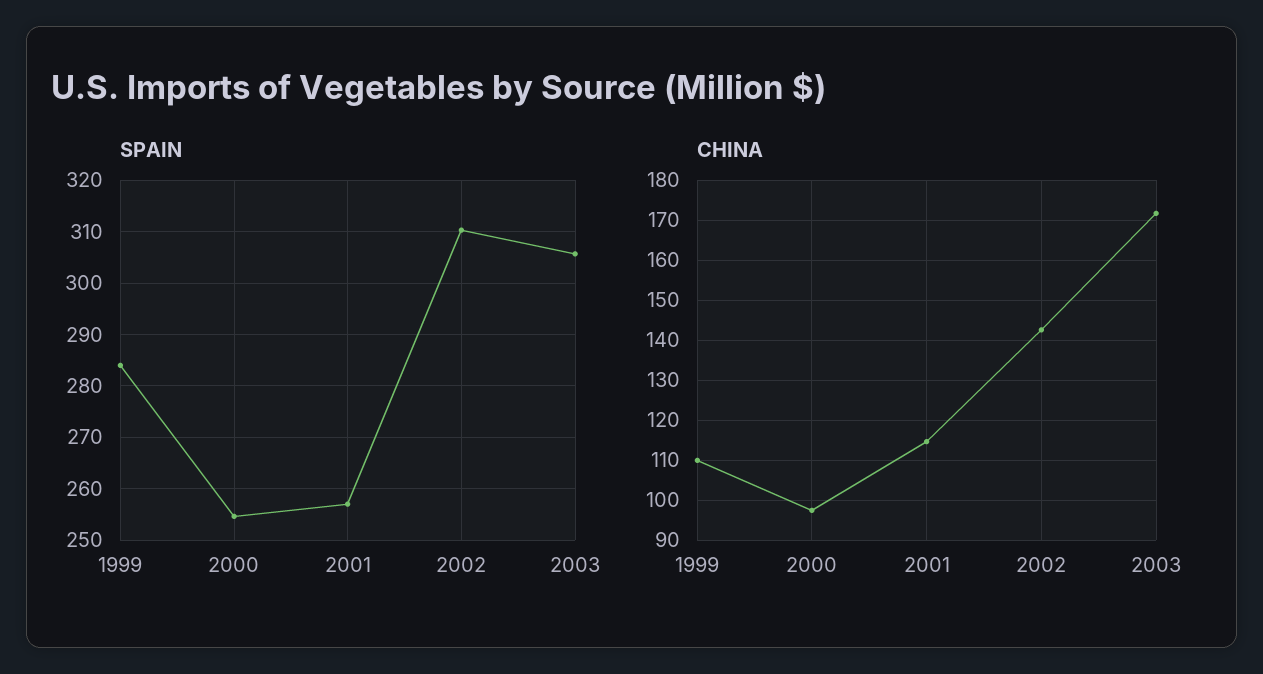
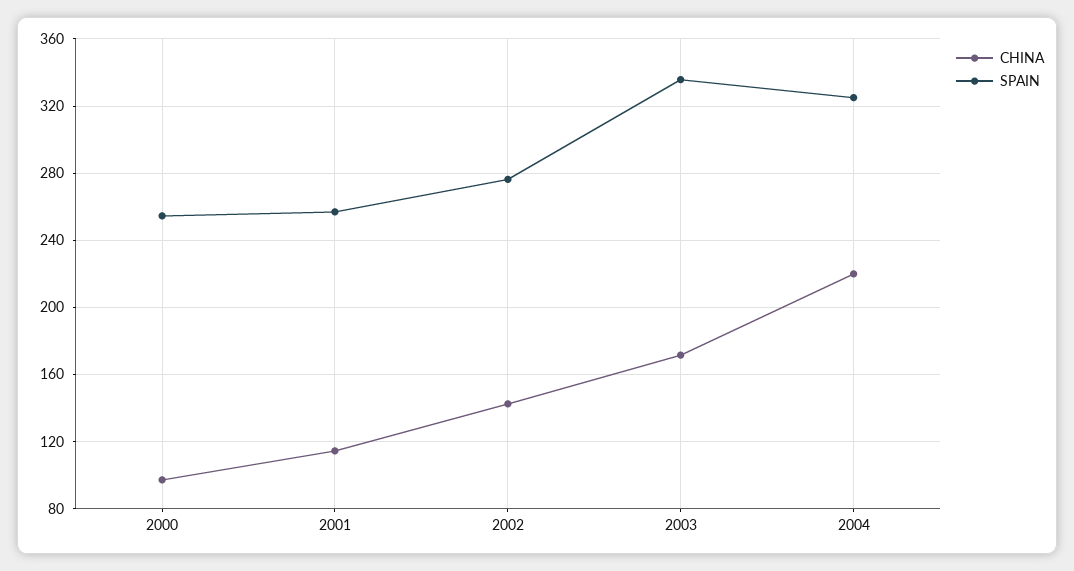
SPAIN, 1999: 284 -> none
SPAIN, 2002: 310 -> 275
SPAIN, 2003: 306 -> 335
CHINA, 1999: 110 -> none
CHINA, 2004: none -> 220
SPAIN, 2004: none -> 325

